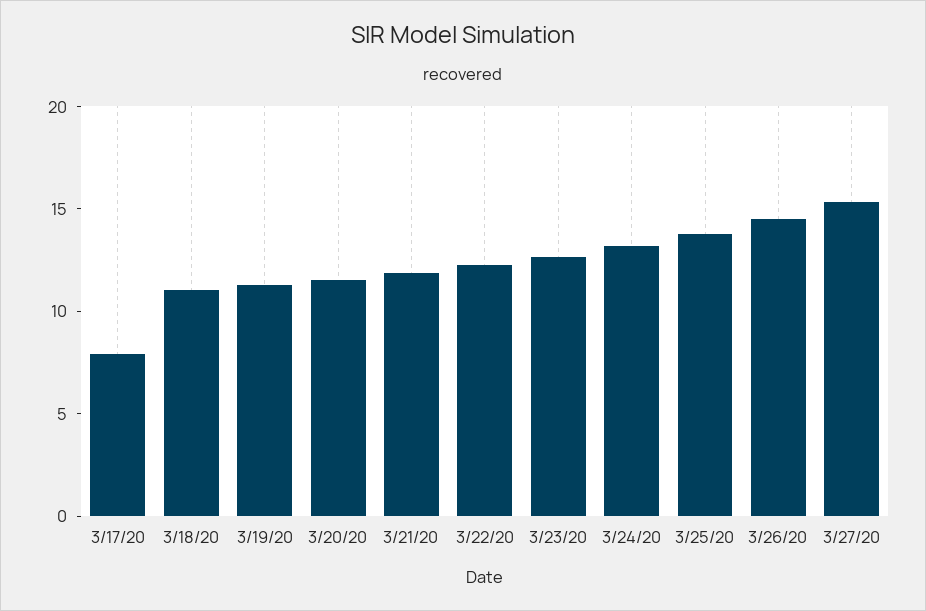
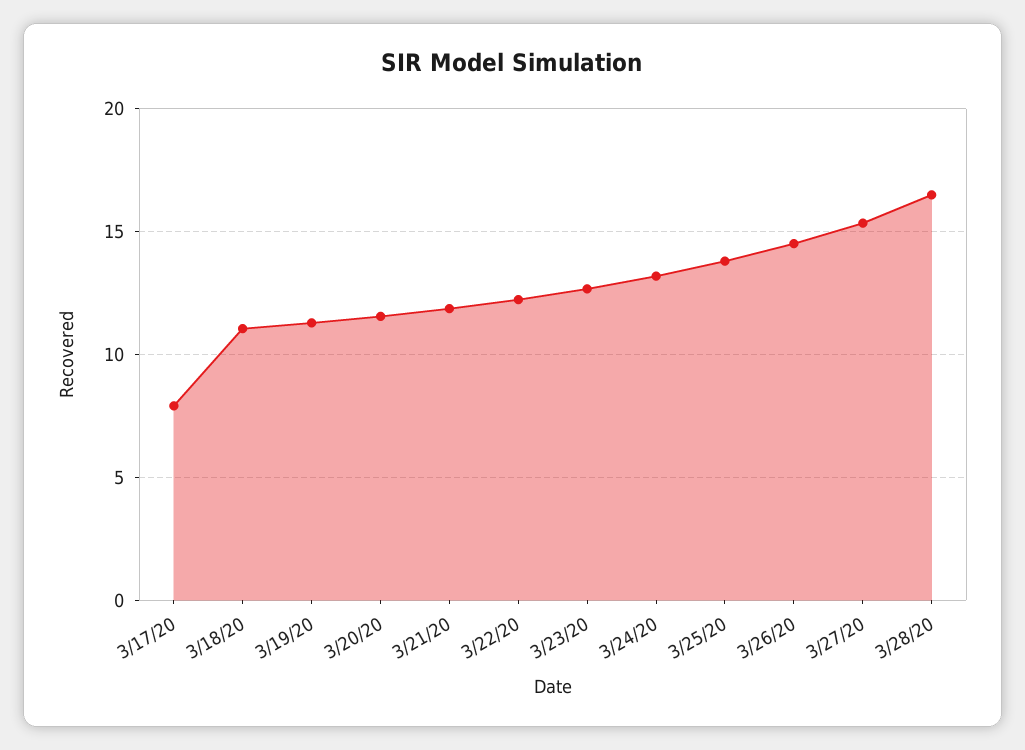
3/28/20: none -> 16.5

